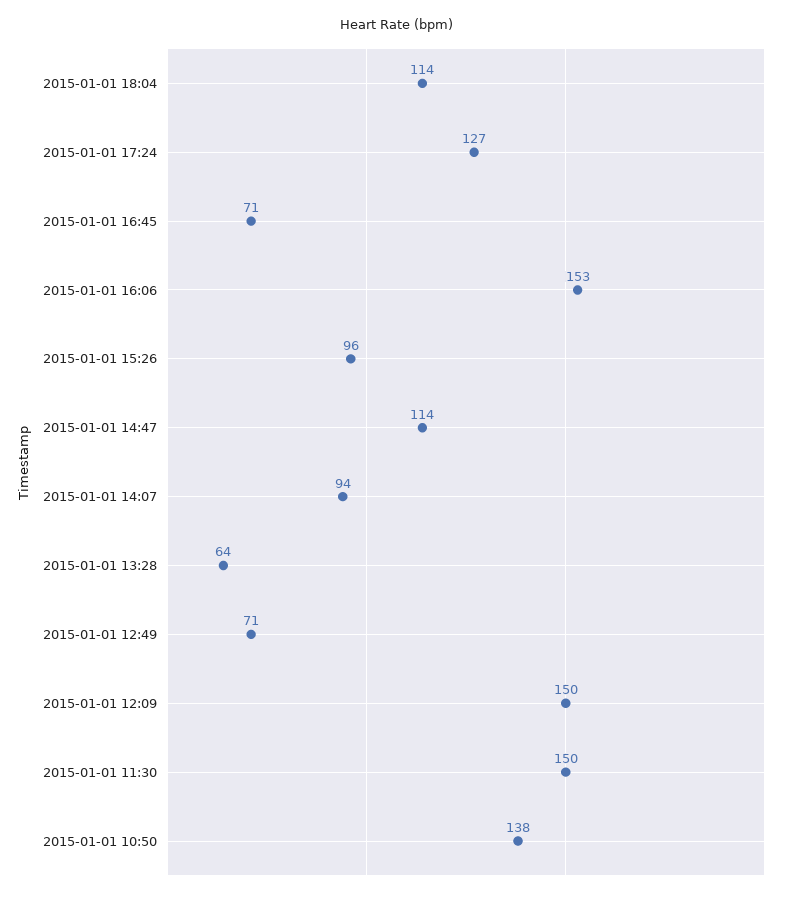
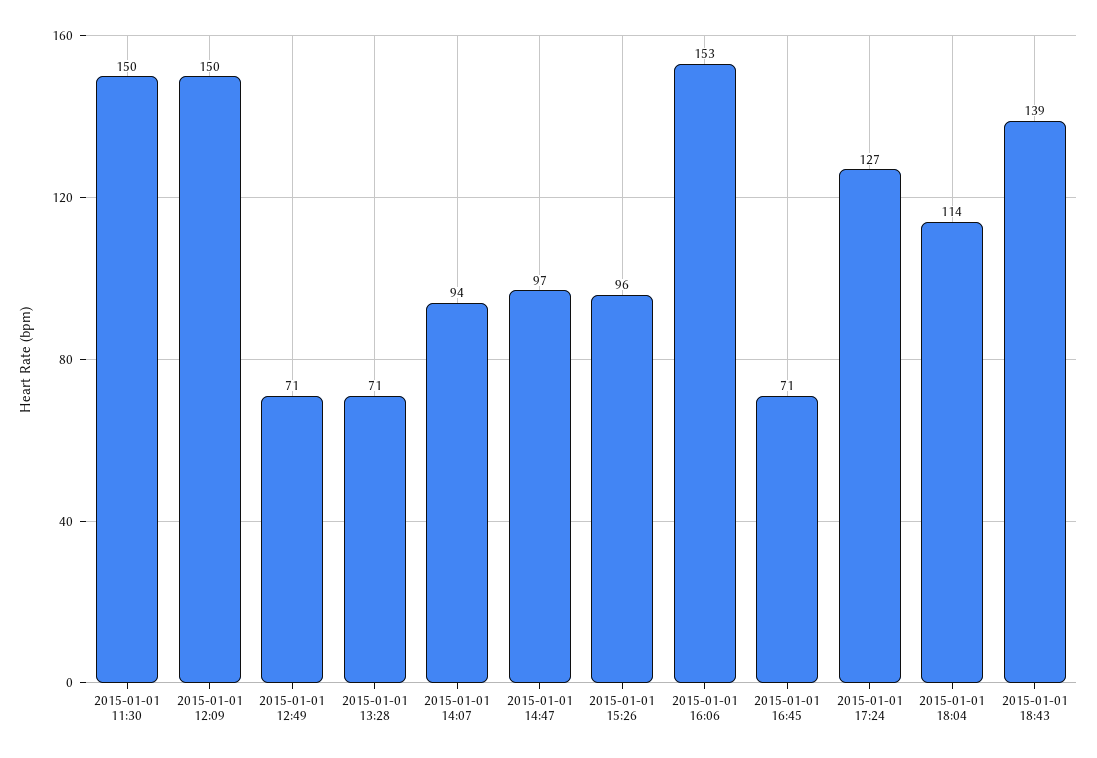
2015-01-01 14:47: 114 -> 97
2015-01-01 13:28: 64 -> 71
2015-01-01 10:50: 138 -> none
2015-01-01 18:43: none -> 139

